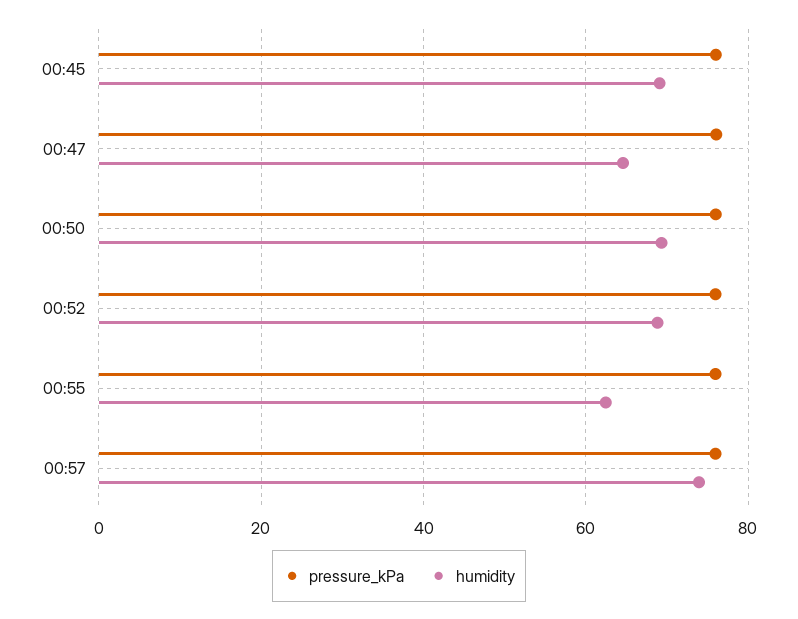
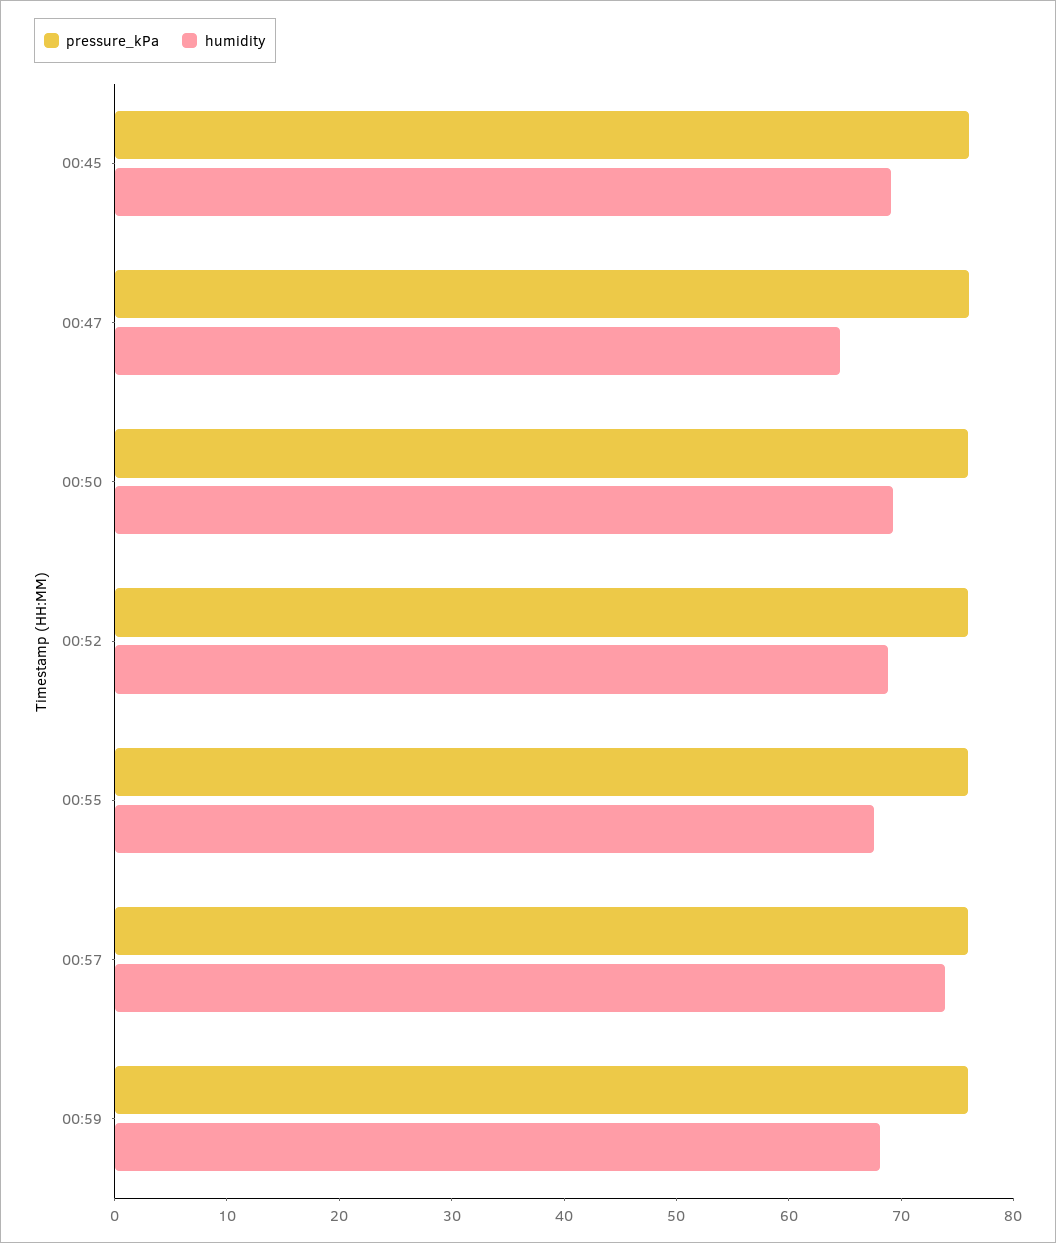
humidity, 00:55: 62 -> 68
pressure_kPa, 00:59: none -> 76
humidity, 00:59: none -> 68

